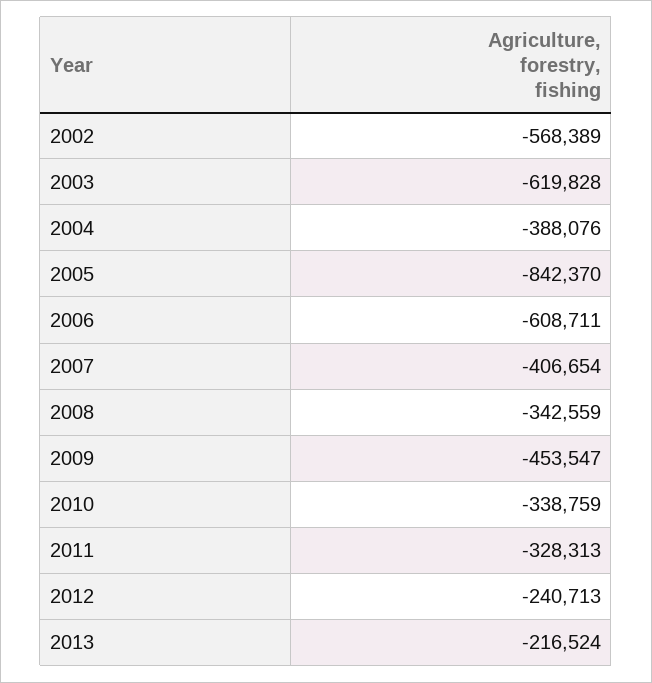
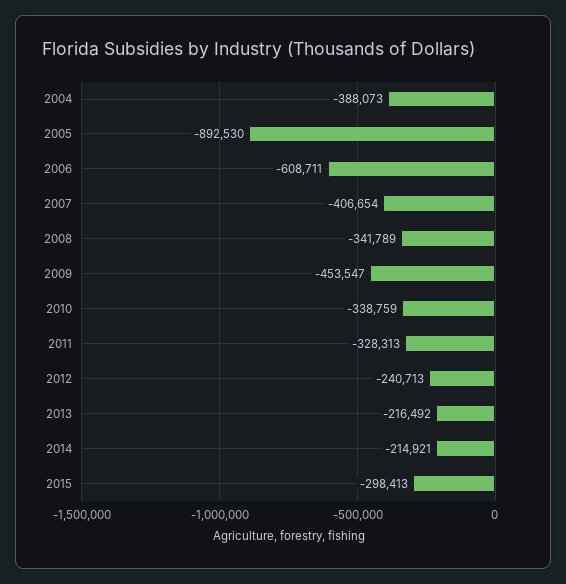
2002: -568389 -> none
2003: -619828 -> none
2004: -388076 -> -388073
2005: -842370 -> -892530
2008: -342559 -> -341789
2013: -216524 -> -216492
2014: none -> -214921
2015: none -> -298413

